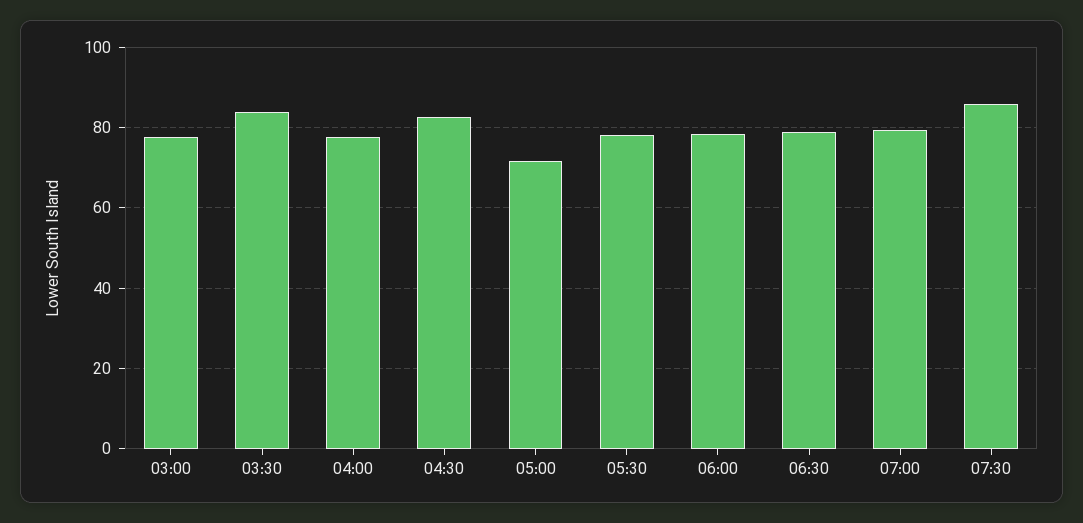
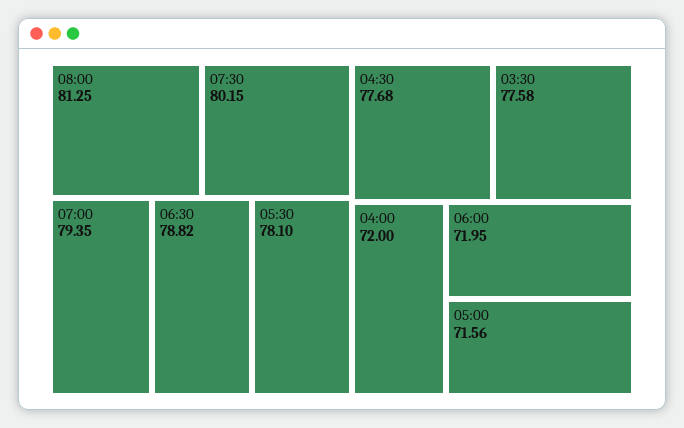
03:00: 78 -> none
03:30: 84 -> 77.58
04:00: 78 -> 72
04:30: 82 -> 77.68
06:00: 78 -> 71.95
07:30: 86 -> 80.15
08:00: none -> 81.25

